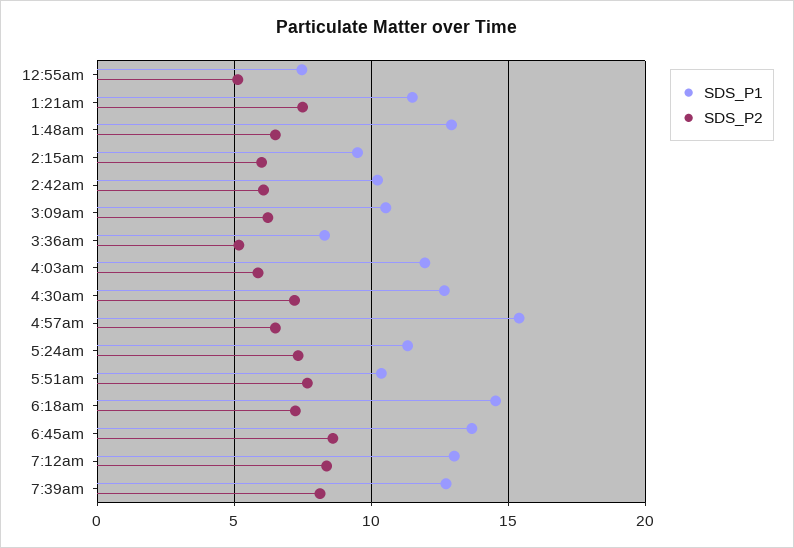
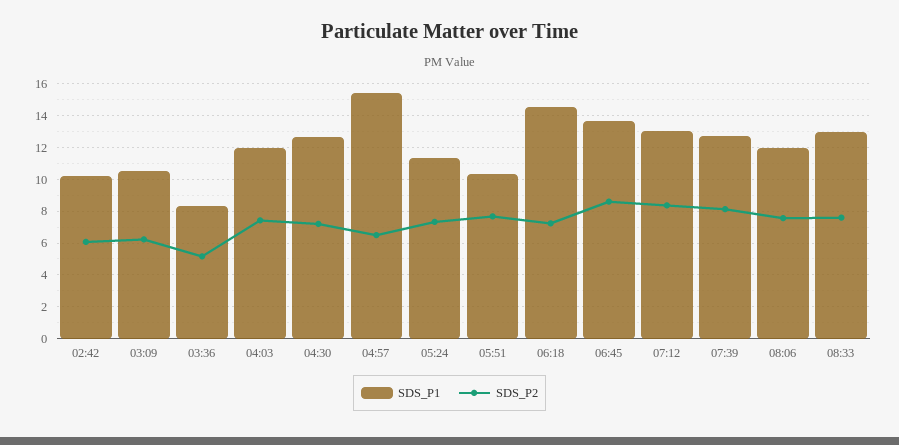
SDS_P1, 12:55am: 7.5 -> none
SDS_P2, 12:55am: 5 -> none
SDS_P1, 1:21am: 11.5 -> none
SDS_P2, 1:21am: 7.5 -> none
SDS_P1, 1:48am: 13 -> none
SDS_P2, 1:48am: 6.5 -> none
SDS_P1, 2:15am: 9.5 -> none
SDS_P2, 2:15am: 6 -> none
SDS_P2, 4:03am: 6 -> 7.5
SDS_P1, 08:06: none -> 12
SDS_P2, 08:06: none -> 7.5
SDS_P1, 08:33: none -> 13
SDS_P2, 08:33: none -> 7.5

